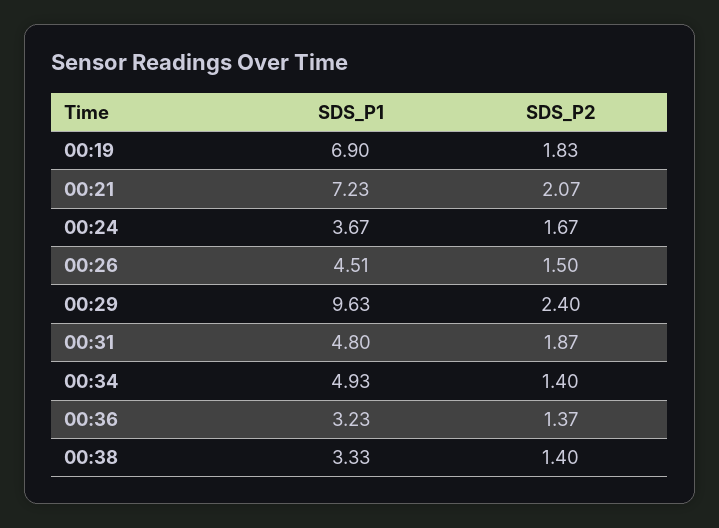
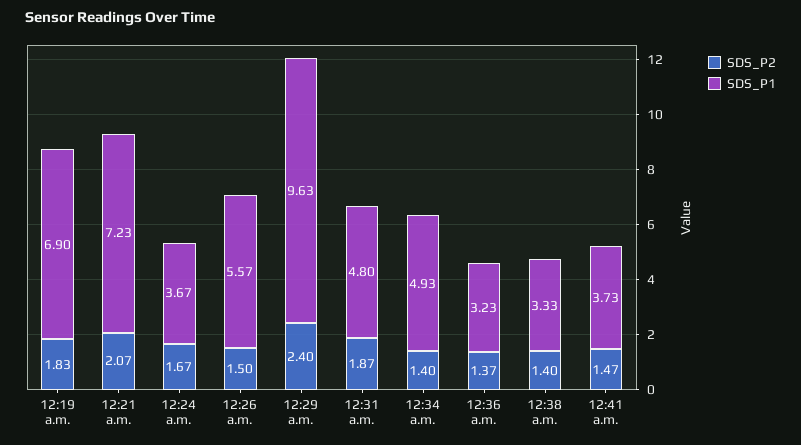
SDS_P1, 00:26: 4.51 -> 5.57
SDS_P2, 12:41 a.m.: none -> 1.47
SDS_P1, 12:41 a.m.: none -> 3.73

